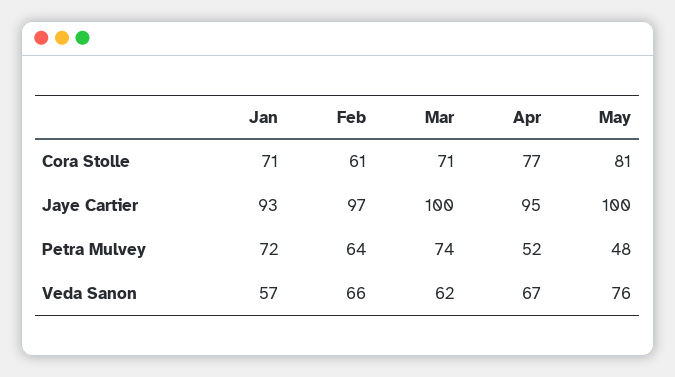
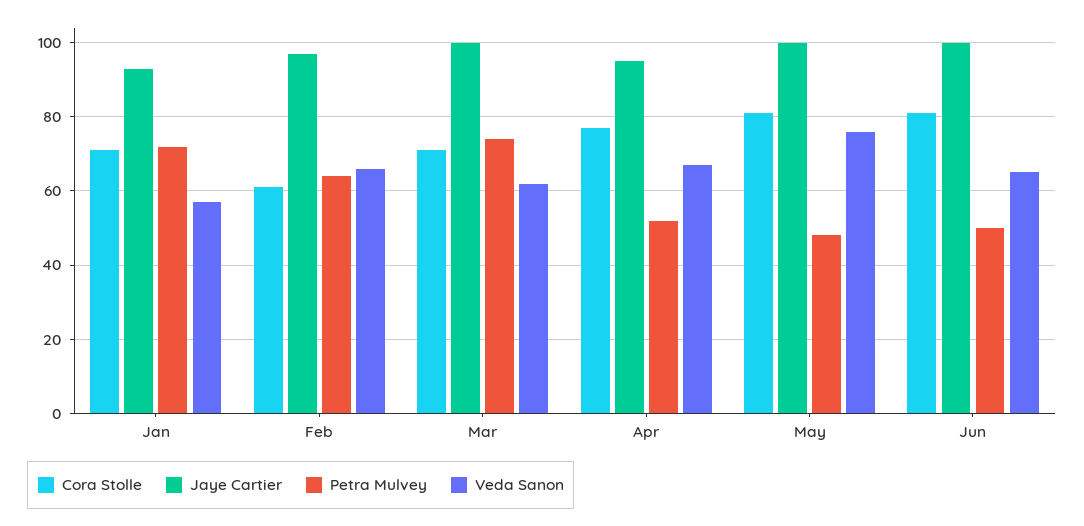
Cora Stolle, Jun: none -> 80
Jaye Cartier, Jun: none -> 100
Petra Mulvey, Jun: none -> 50
Veda Sanon, Jun: none -> 65

